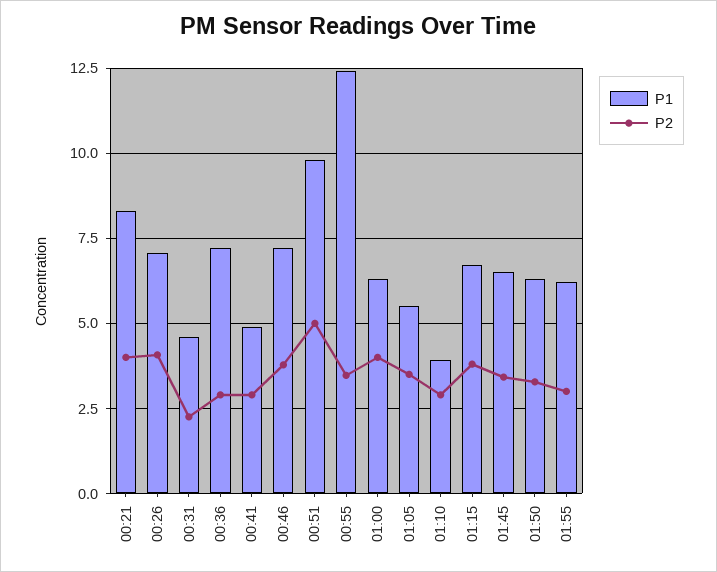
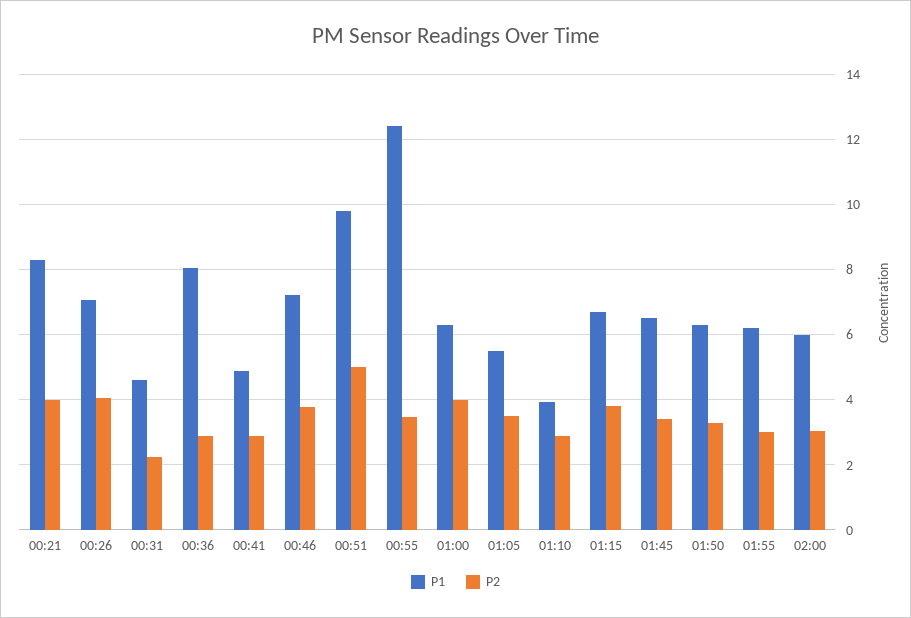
P1, 00:36: 7.25 -> 8
P1, 02:00: none -> 6
P2, 02:00: none -> 3

